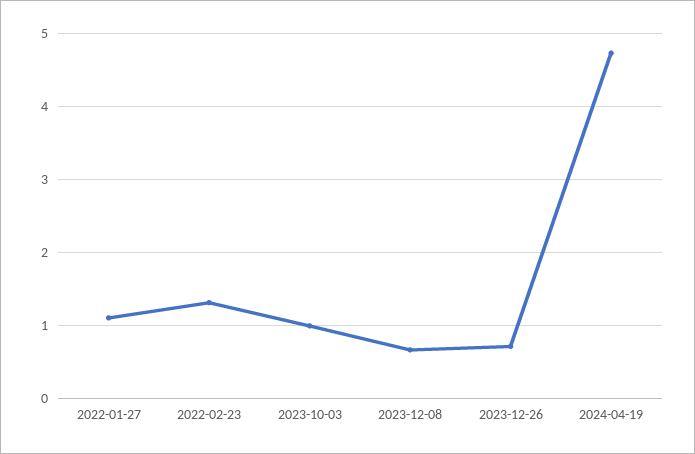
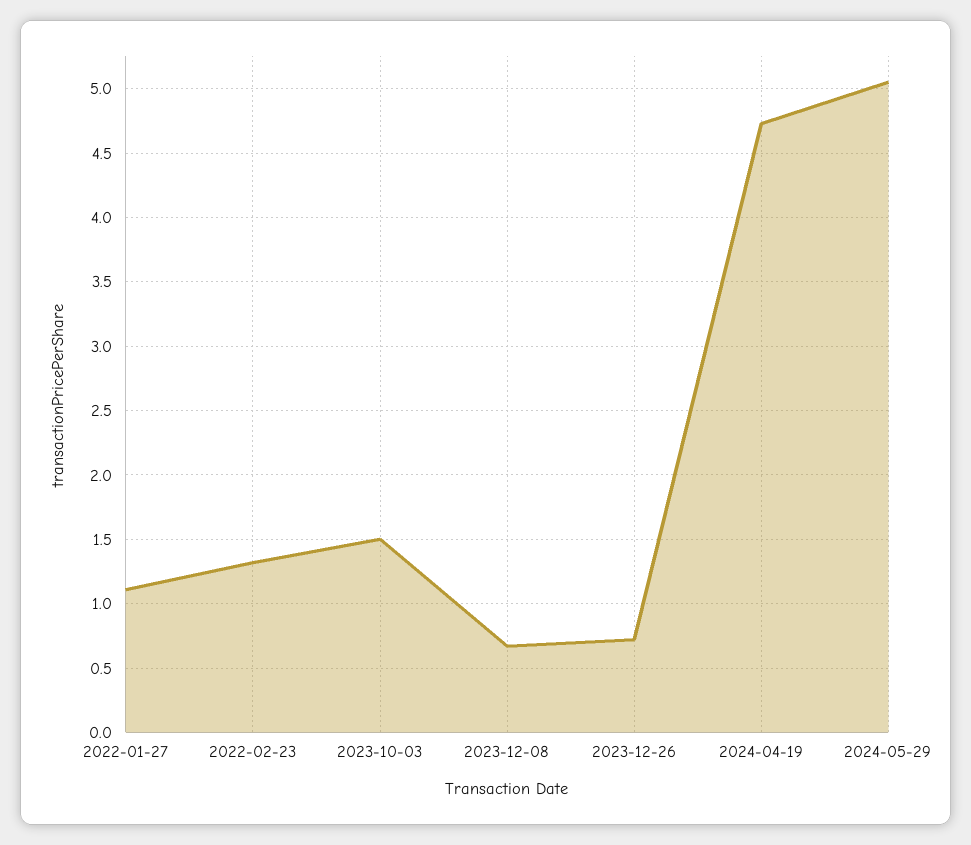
2023-10-03: 1 -> 1.5
2024-05-29: none -> 5.05

